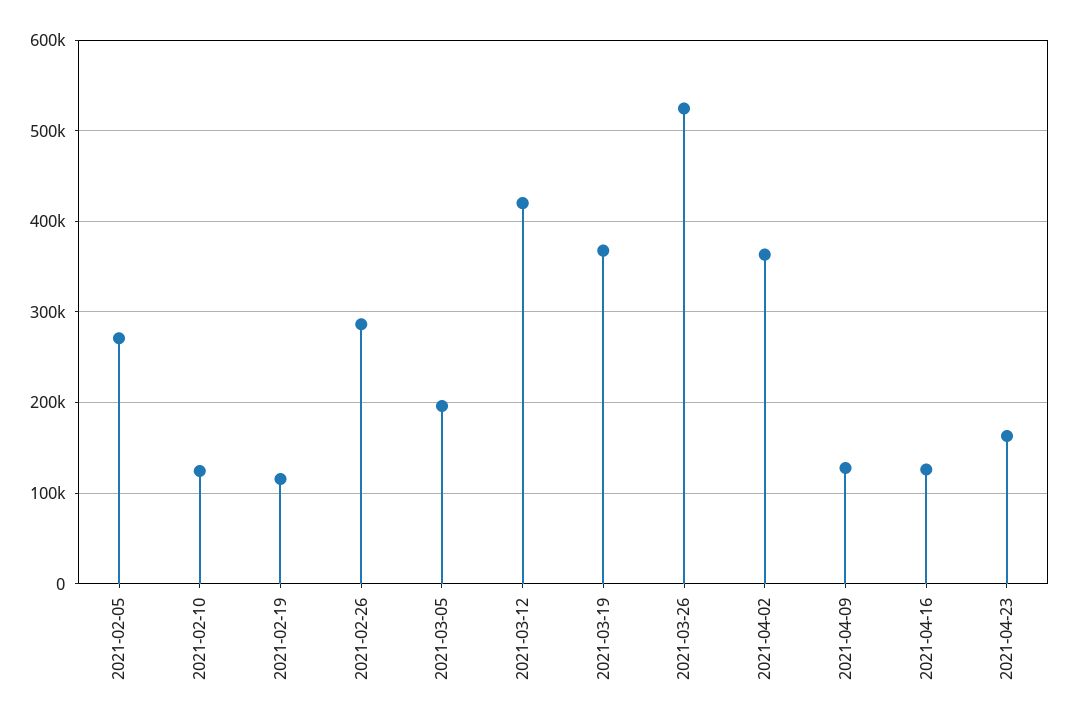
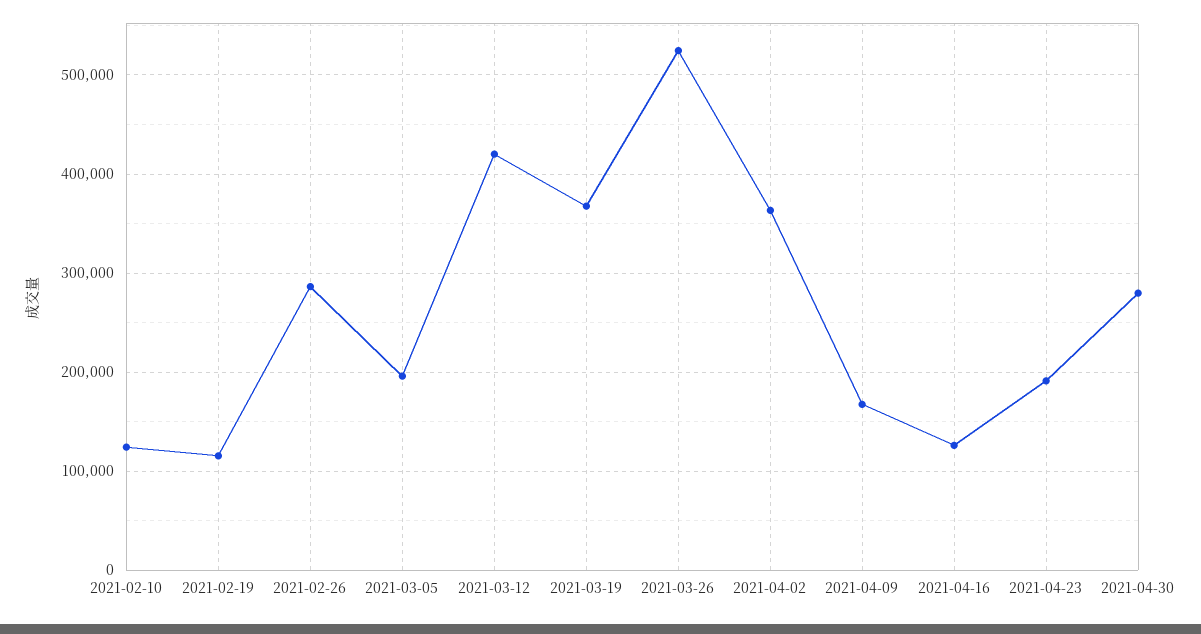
2021-02-05: 270000 -> none
2021-04-09: 130000 -> 170000
2021-04-23: 160000 -> 190000
2021-04-30: none -> 280000

